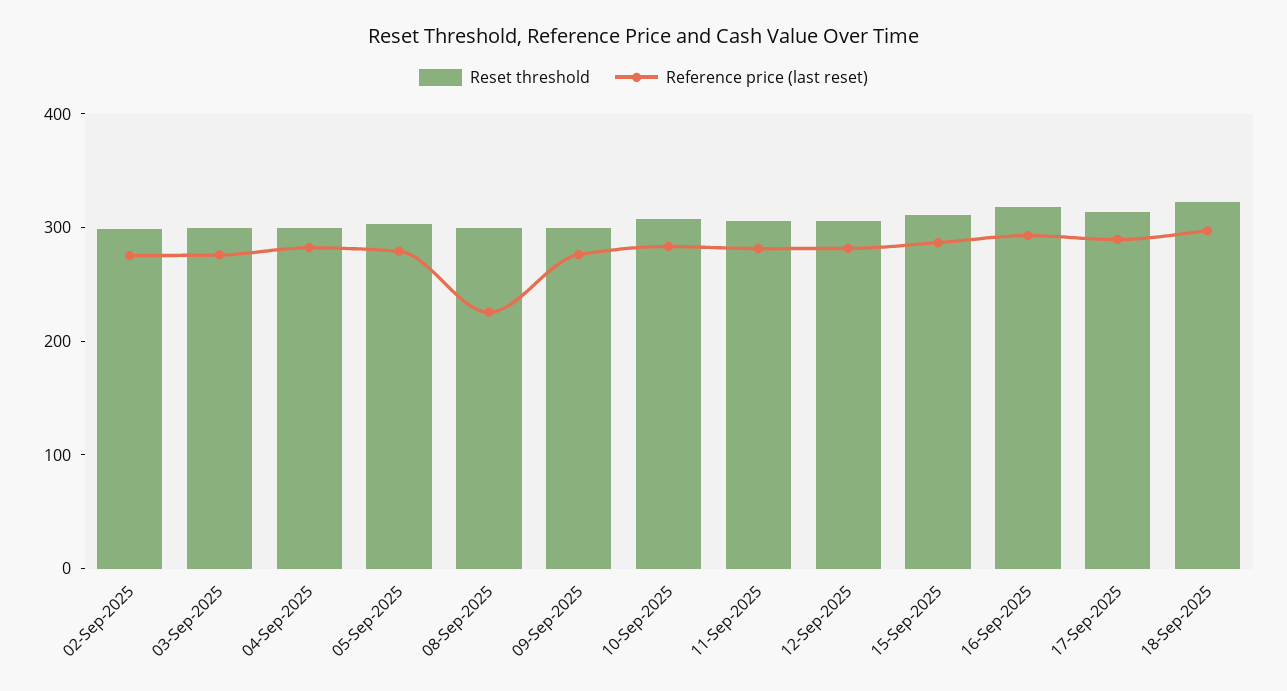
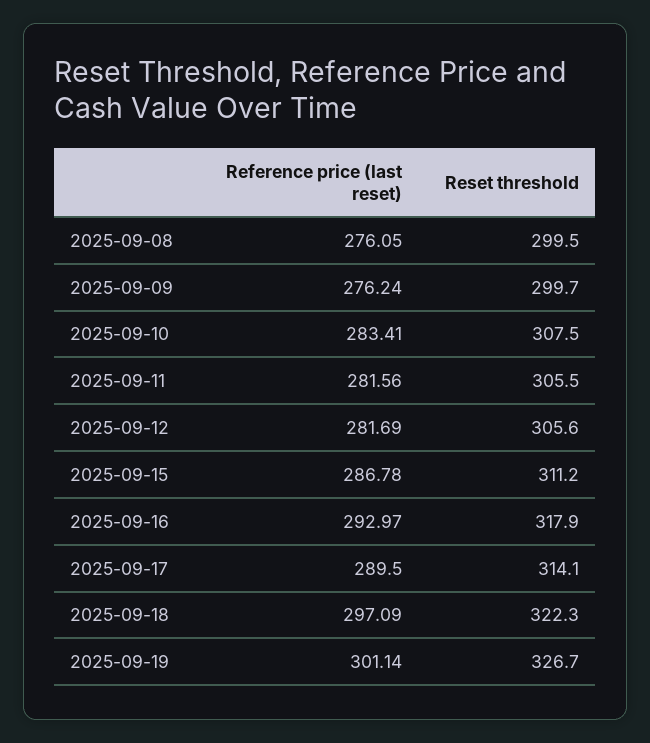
Reset threshold, 02-Sep-2025: 300 -> none
Reference price (last reset), 02-Sep-2025: 280 -> none
Reset threshold, 03-Sep-2025: 300 -> none
Reference price (last reset), 03-Sep-2025: 280 -> none
Reset threshold, 04-Sep-2025: 300 -> none
Reference price (last reset), 04-Sep-2025: 280 -> none
Reset threshold, 05-Sep-2025: 300 -> none
Reference price (last reset), 05-Sep-2025: 280 -> none
Reference price (last reset), 08-Sep-2025: 220 -> 276.05
Reference price (last reset), 2025-09-19: none -> 301.14
Reset threshold, 2025-09-19: none -> 326.7

